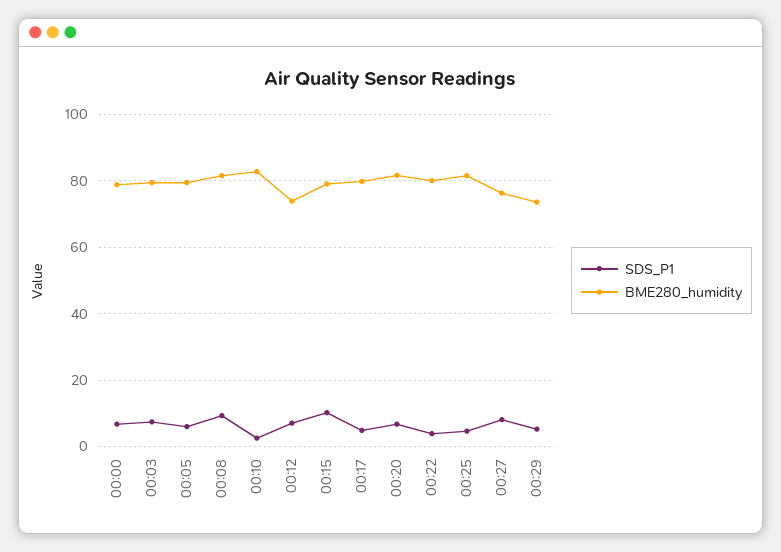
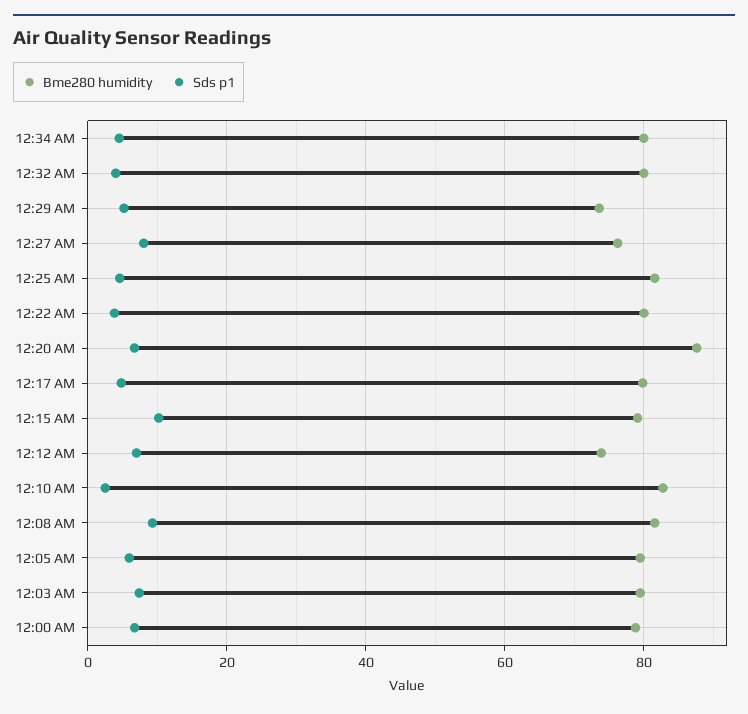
BME280_humidity, 00:20: 82 -> 88
BME280_humidity, 12:34 AM: none -> 80
SDS_P1, 12:34 AM: none -> 4
BME280_humidity, 12:32 AM: none -> 80
SDS_P1, 12:32 AM: none -> 4

